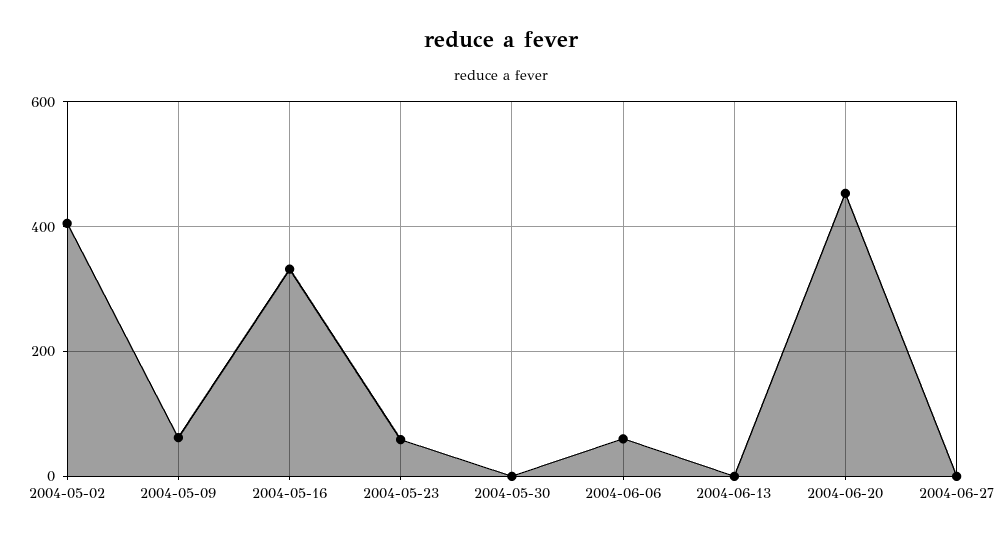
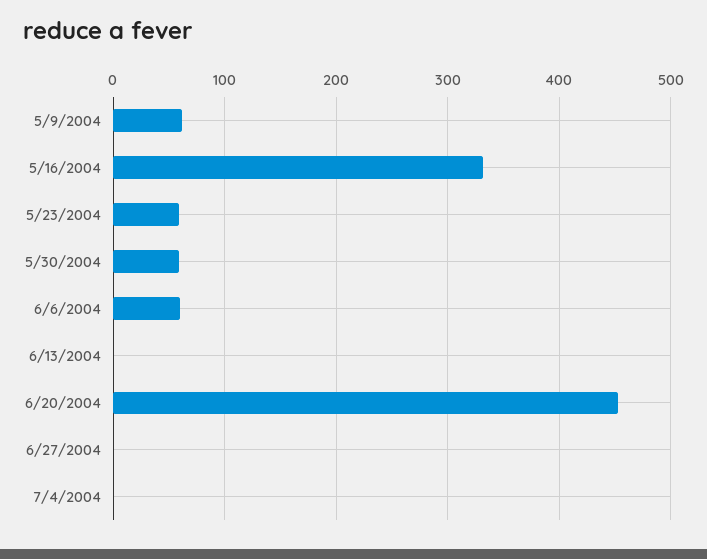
2004-05-02: 400 -> none
2004-05-30: 0 -> 60
7/4/2004: none -> 0

